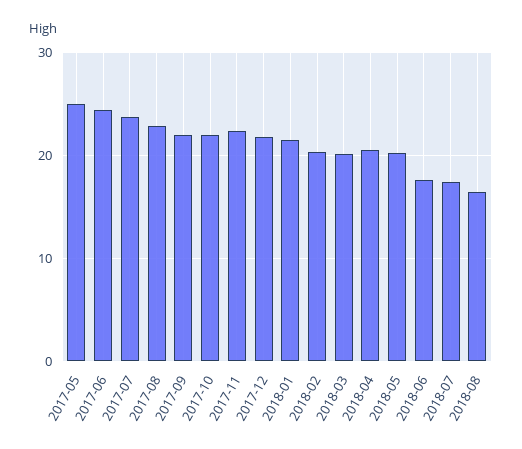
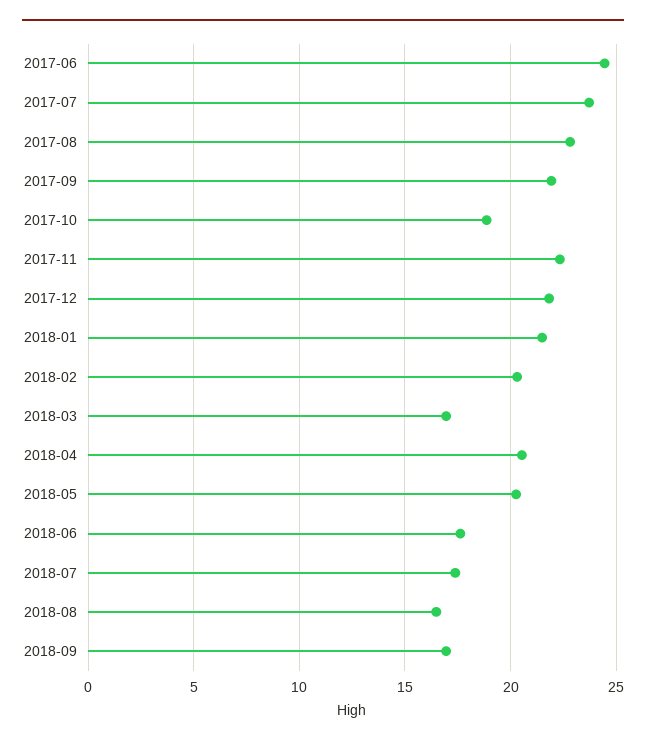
2017-05: 25 -> none
2017-10: 22 -> 19
2018-03: 20 -> 17
2018-09: none -> 17

